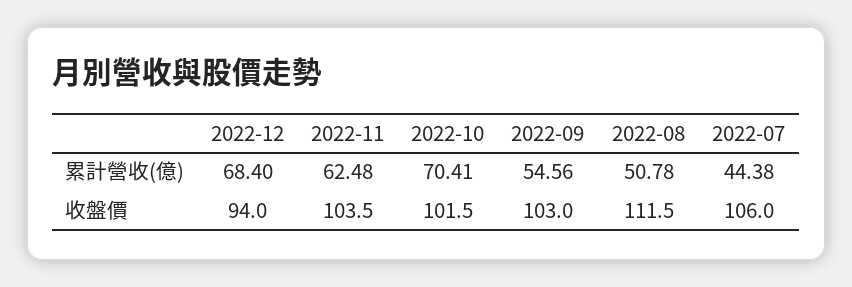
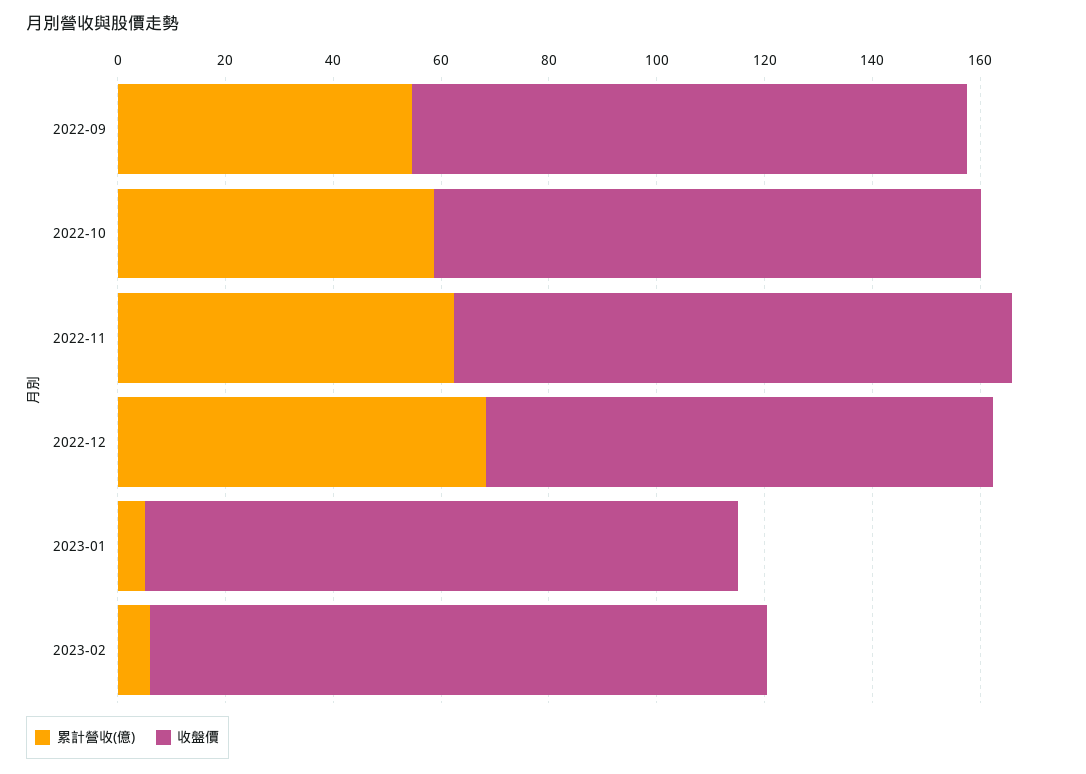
累計營收(億), 2022-10: 70.41 -> 60
累計營收(億), 2022-08: 50.78 -> none
累計營收(億), 2022-07: 44.38 -> none
收盤價, 2022-08: 111.5 -> none
收盤價, 2022-07: 106 -> none
累計營收(億), 2023-01: none -> 5
收盤價, 2023-01: none -> 110
累計營收(億), 2023-02: none -> 5
收盤價, 2023-02: none -> 115

